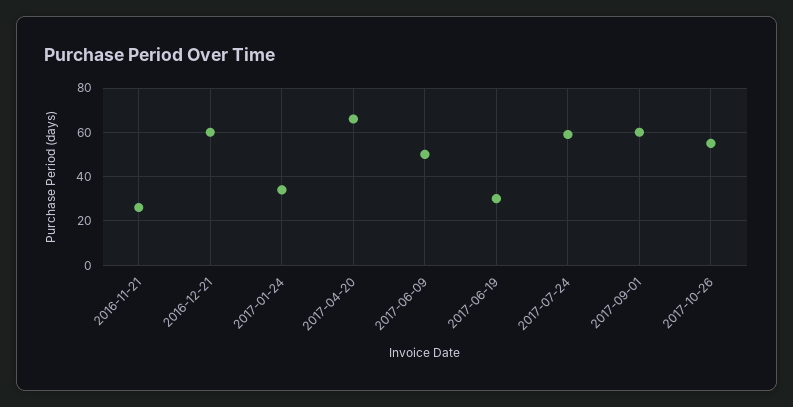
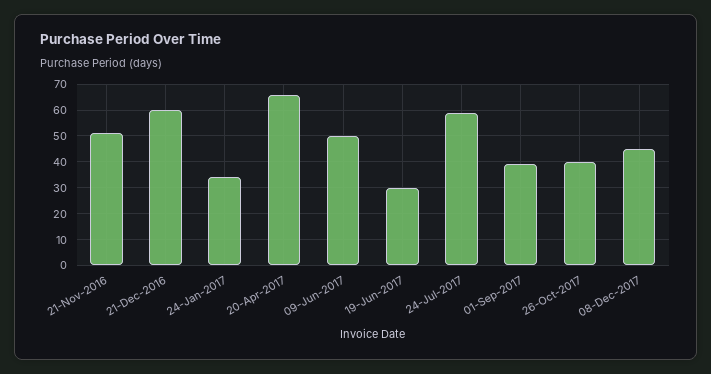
2016-11-21: 25 -> 50
2017-09-01: 60 -> 40
2017-10-26: 55 -> 40
08-Dec-2017: none -> 45

